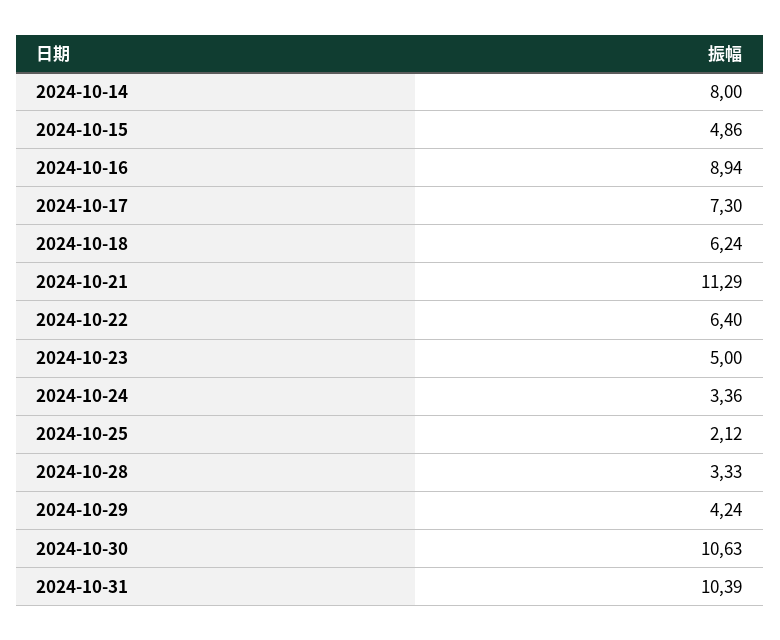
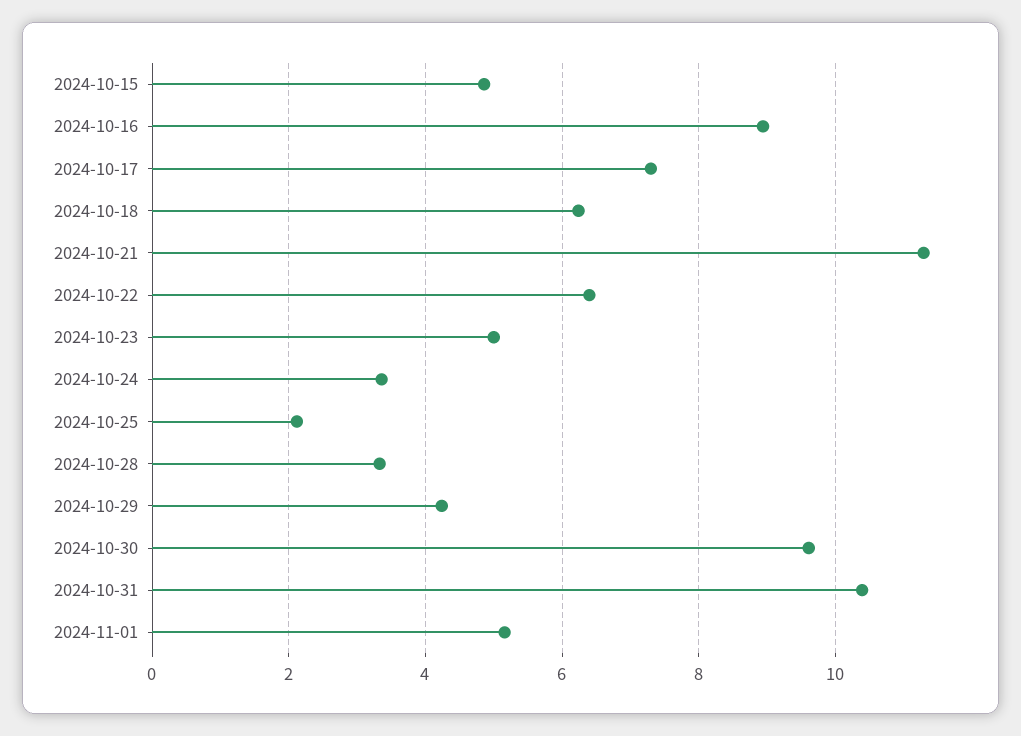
2024-10-14: 8 -> none
2024-10-30: 10.63 -> 9.6
2024-11-01: none -> 5.2

